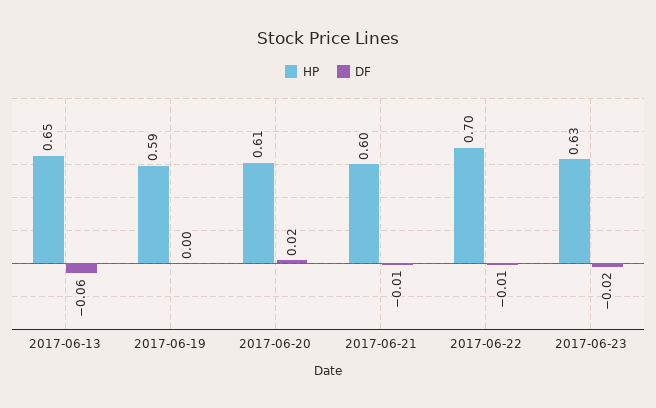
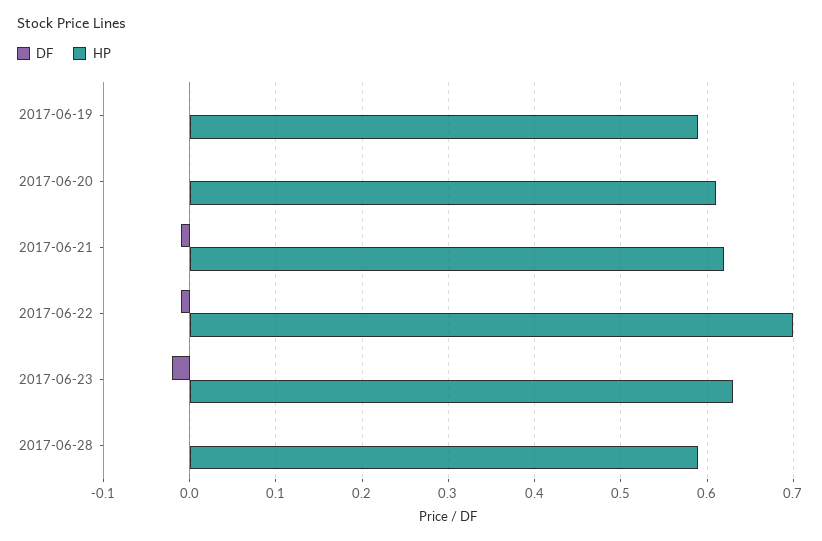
HP, 2017-06-13: 0.65 -> none
DF, 2017-06-13: -0.06 -> none
DF, 2017-06-20: 0.02 -> 0
HP, 2017-06-21: 0.6 -> 0.62
DF, 2017-06-28: none -> 0
HP, 2017-06-28: none -> 0.59

